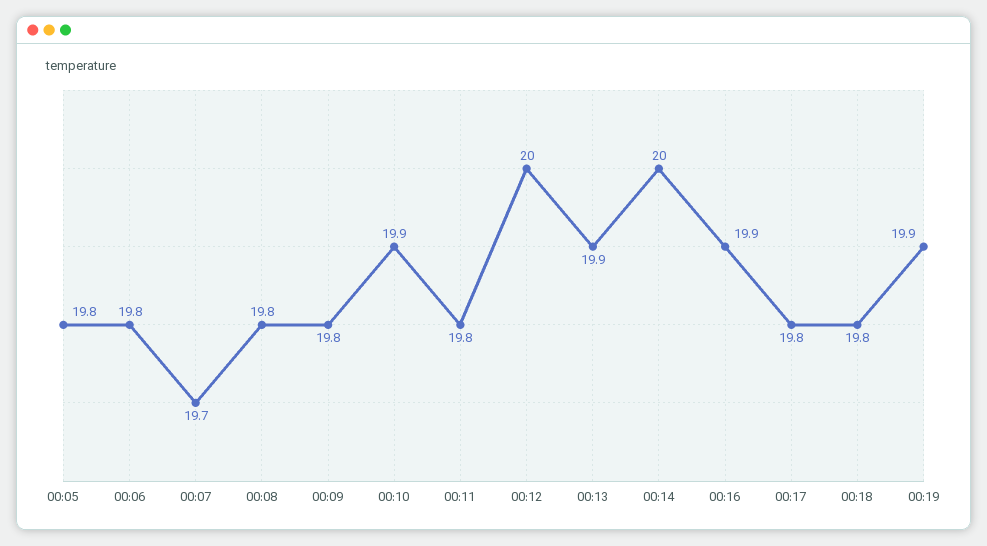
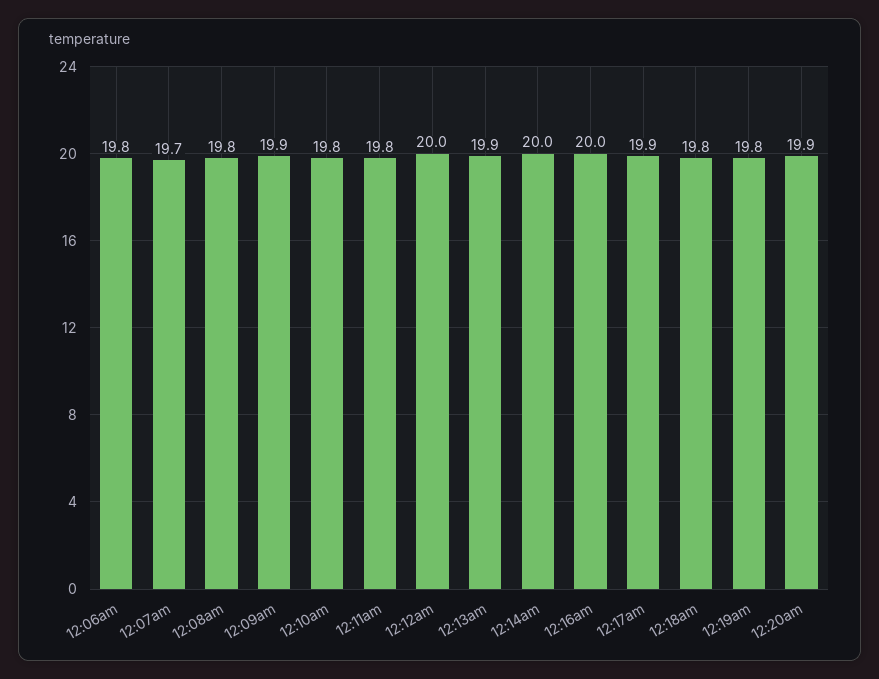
00:05: 19.8 -> none
00:09: 19.8 -> 19.9
00:10: 19.9 -> 19.8
00:16: 19.9 -> 20
00:17: 19.8 -> 19.9
00:19: 19.9 -> 19.8
12:20am: none -> 19.9

